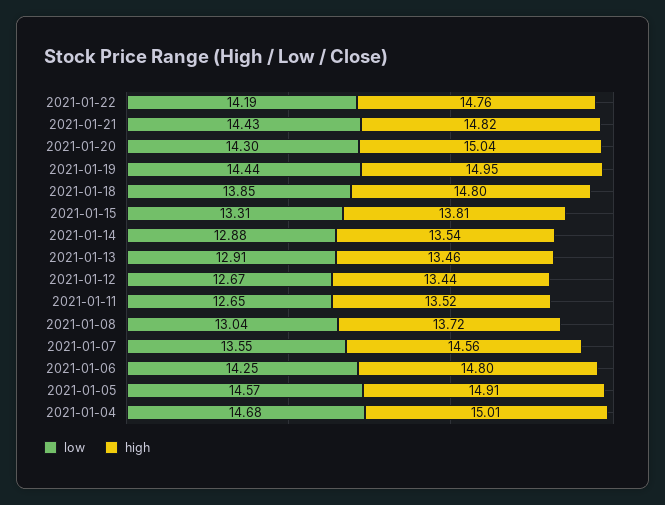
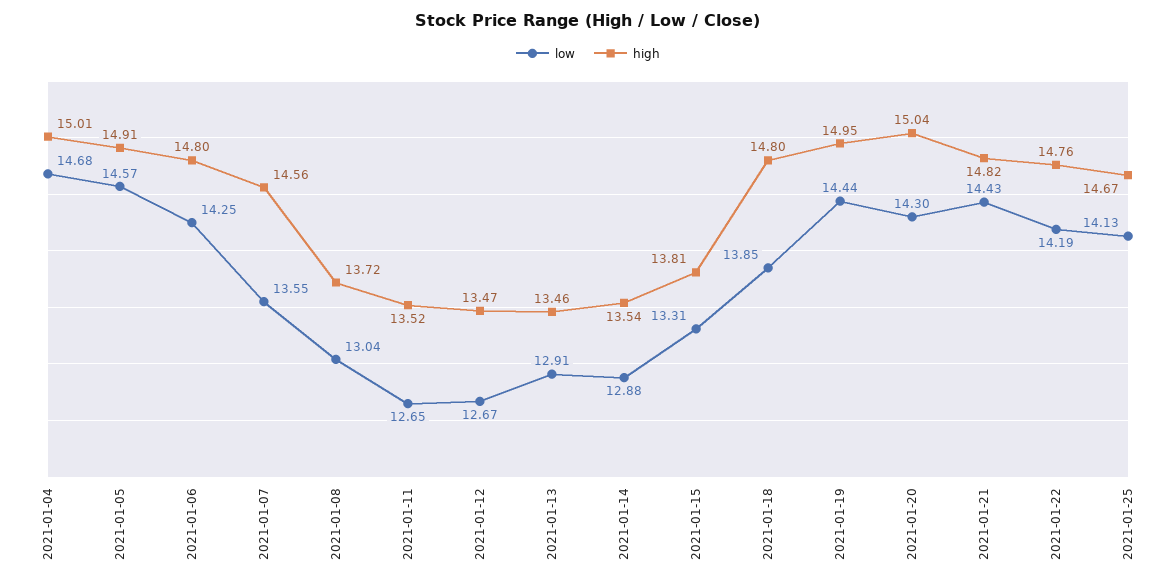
high, 2021-01-12: 13.44 -> 13.47
low, 2021-01-25: none -> 14.13
high, 2021-01-25: none -> 14.67

